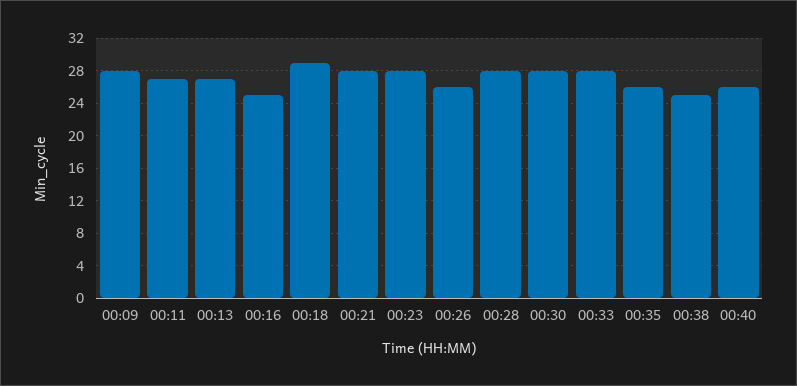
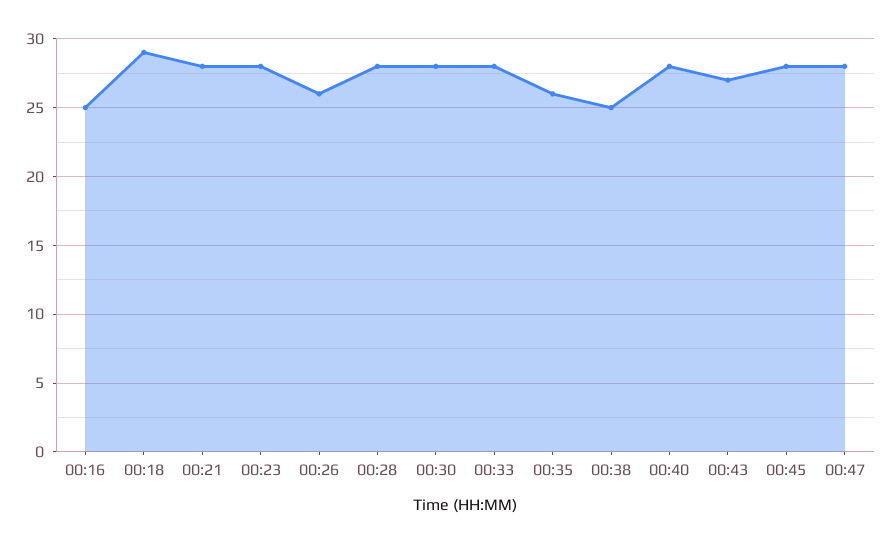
00:09: 28 -> none
00:11: 27 -> none
00:13: 27 -> none
00:40: 26 -> 28
00:43: none -> 27
00:45: none -> 28
00:47: none -> 28

